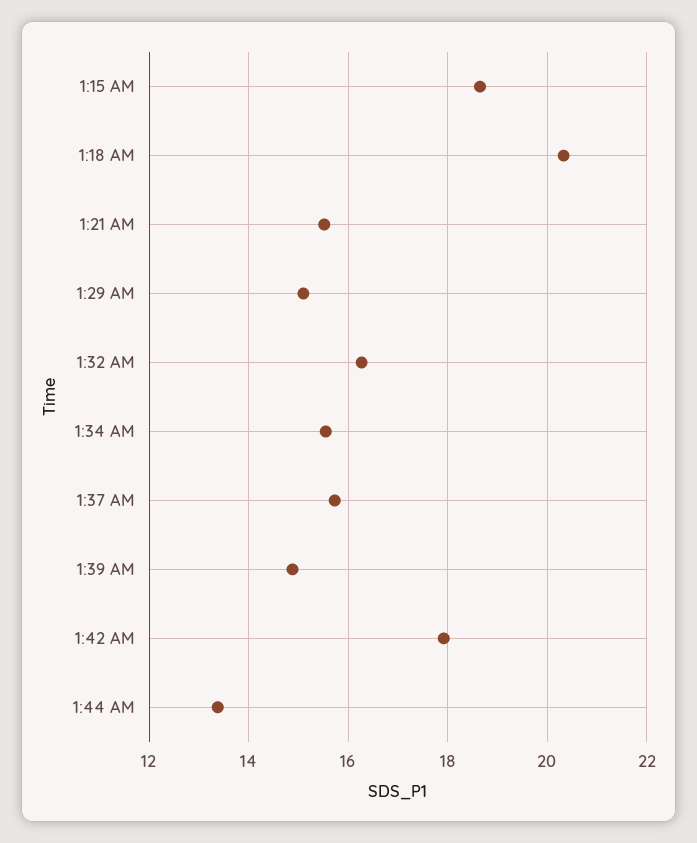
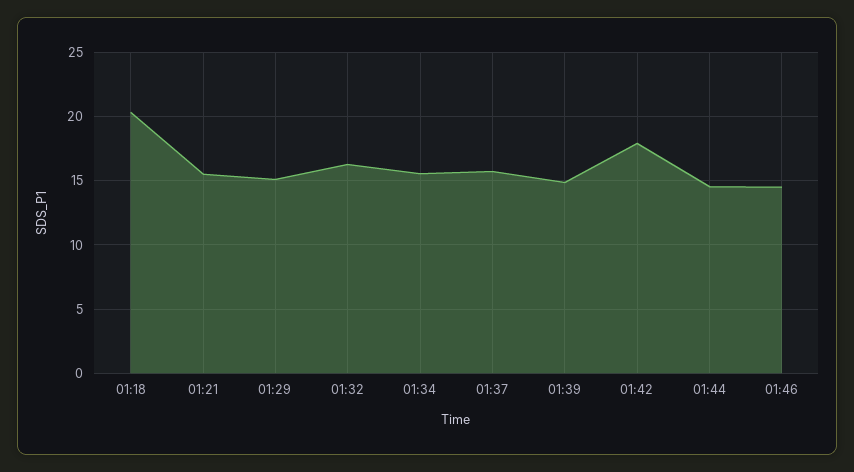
1:15 AM: 18.6 -> none
1:44 AM: 13.4 -> 14.5
01:46: none -> 14.5

